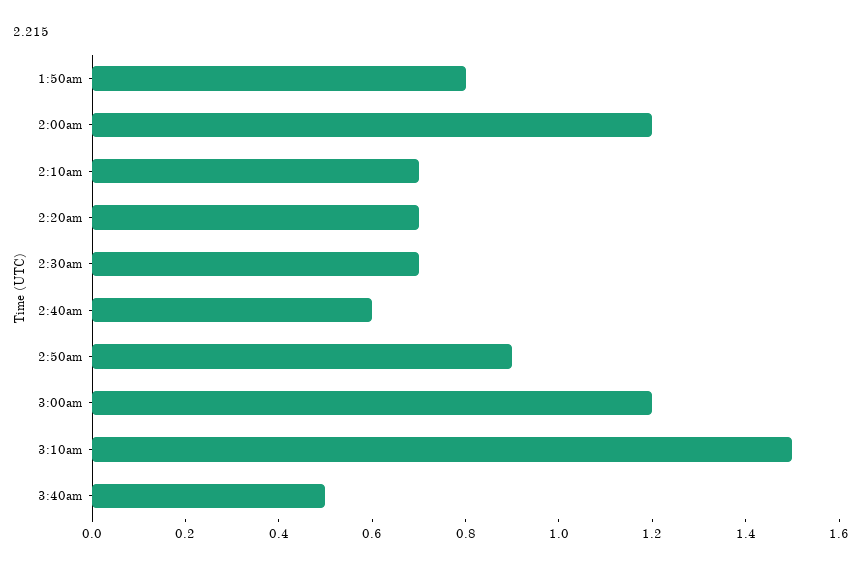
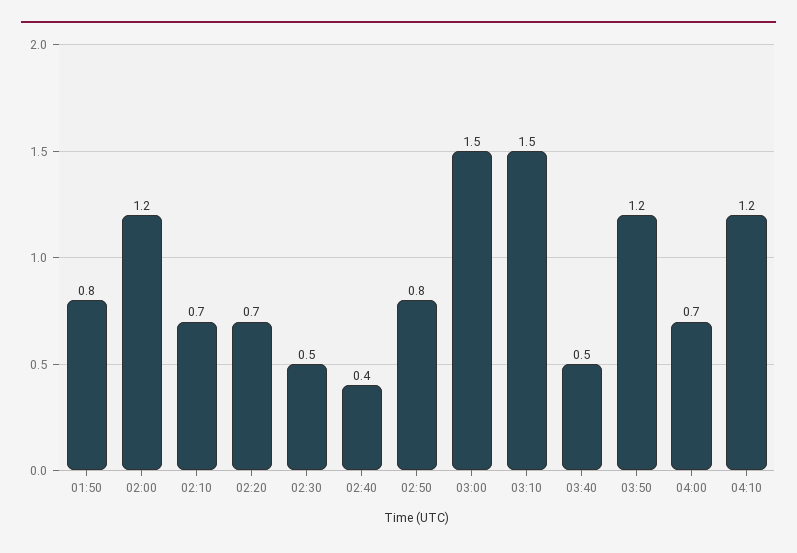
2:30am: 0.7 -> 0.5
2:40am: 0.6 -> 0.4
2:50am: 0.9 -> 0.8
3:00am: 1.2 -> 1.5
03:50: none -> 1.2
04:00: none -> 0.7
04:10: none -> 1.2

